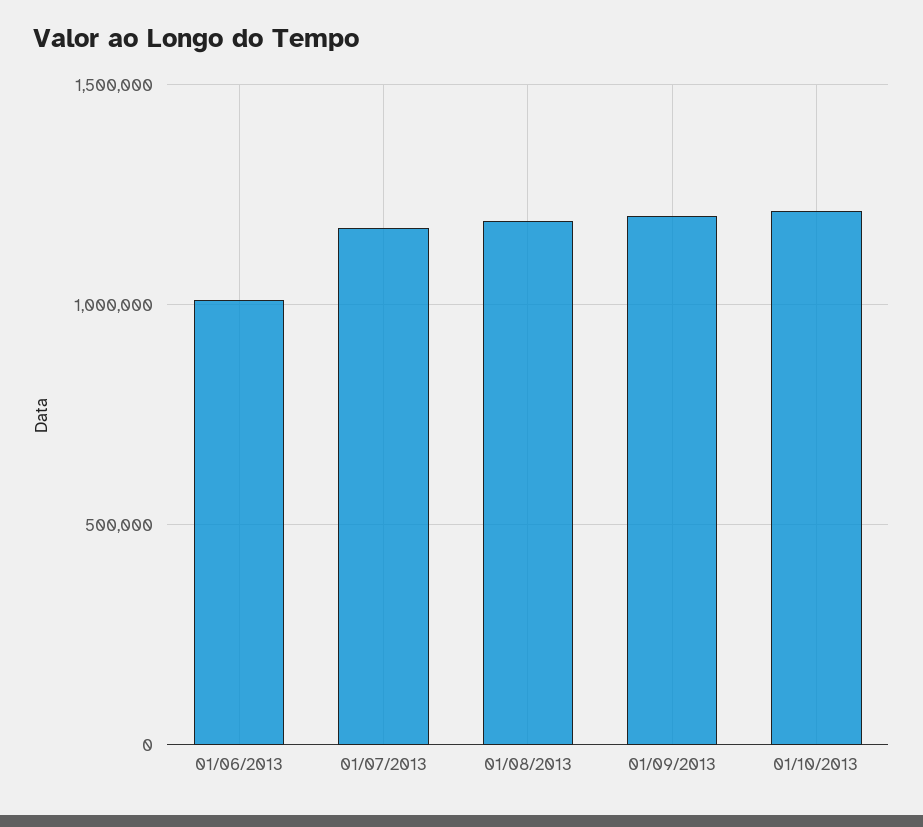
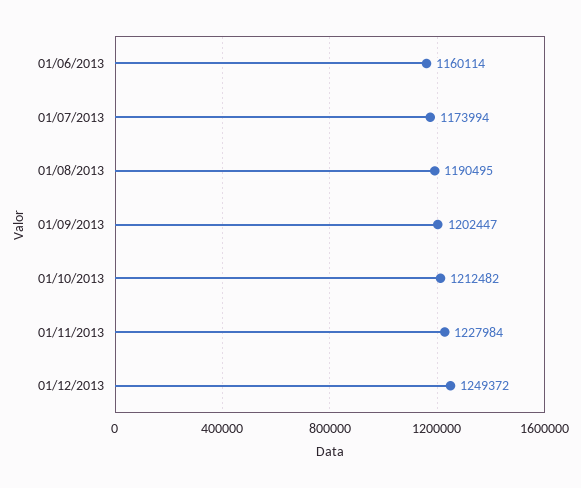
01/06/2013: 1000000 -> 1160114
01/11/2013: none -> 1227984
01/12/2013: none -> 1249372

